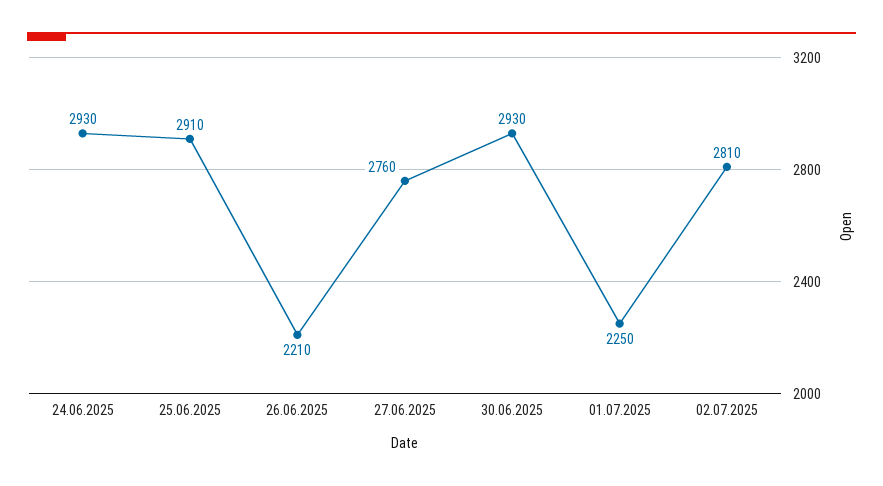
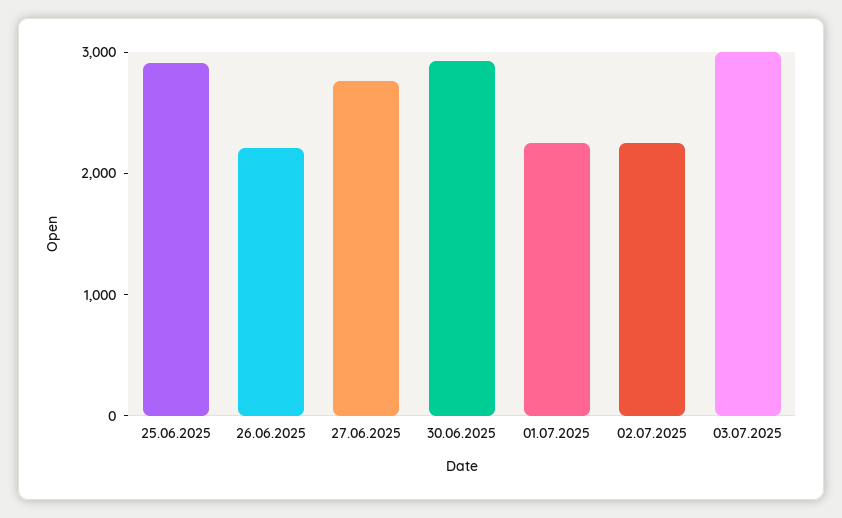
24.06.2025: 2930 -> none
02.07.2025: 2810 -> 2200
03.07.2025: none -> 3000

